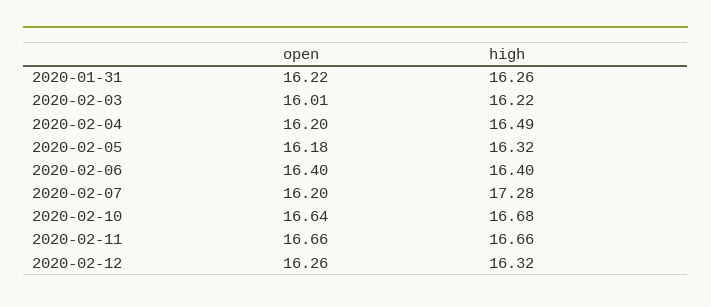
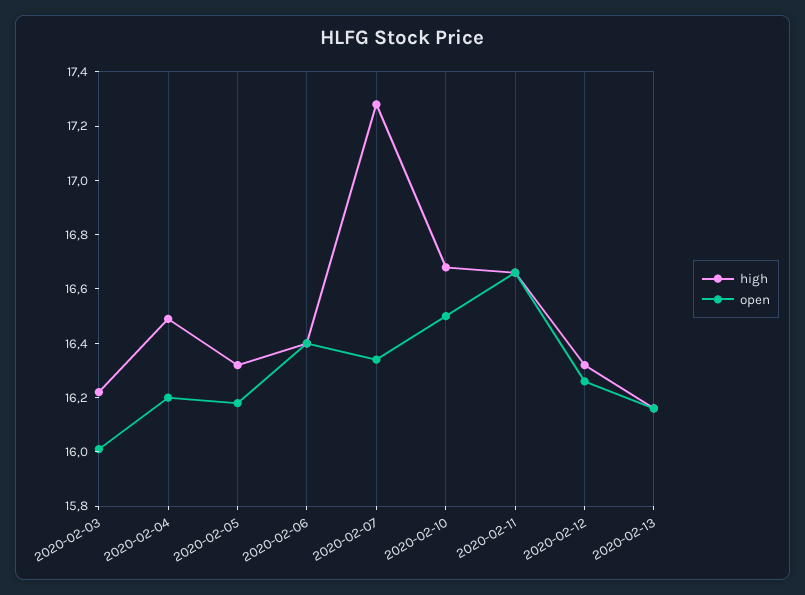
open, 2020-01-31: 16.22 -> none
high, 2020-01-31: 16.26 -> none
open, 2020-02-07: 16.2 -> 16.35
open, 2020-02-10: 16.64 -> 16.5
high, 2020-02-13: none -> 16.15
open, 2020-02-13: none -> 16.15

